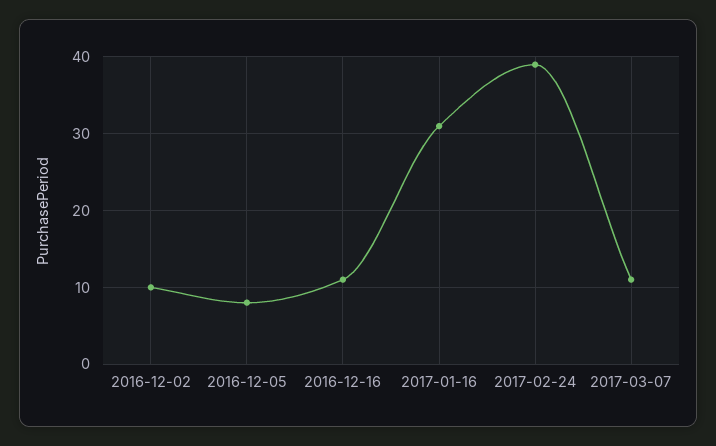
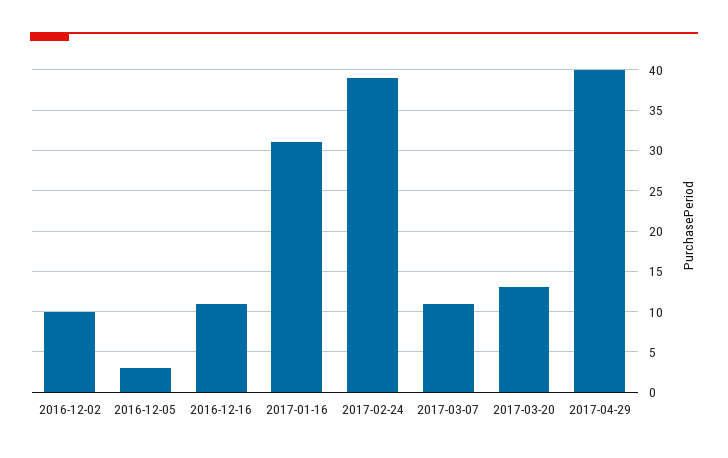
2016-12-05: 8 -> 3
2017-03-20: none -> 13
2017-04-29: none -> 40

